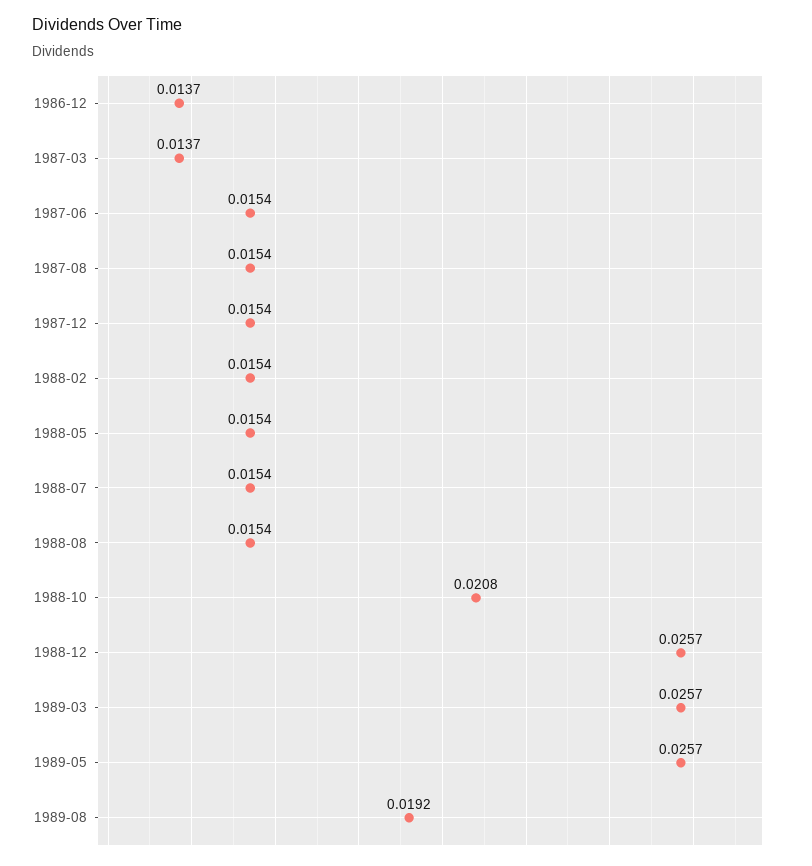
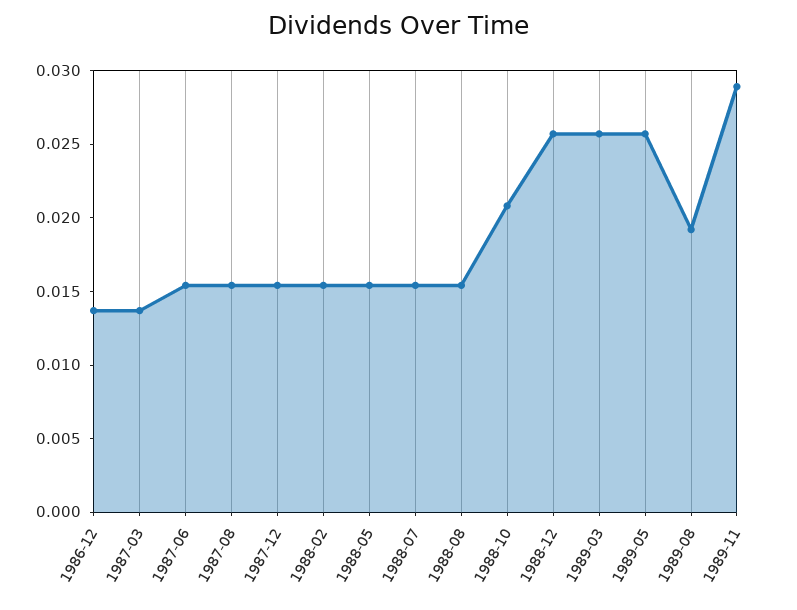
1989-11: none -> 0.029

